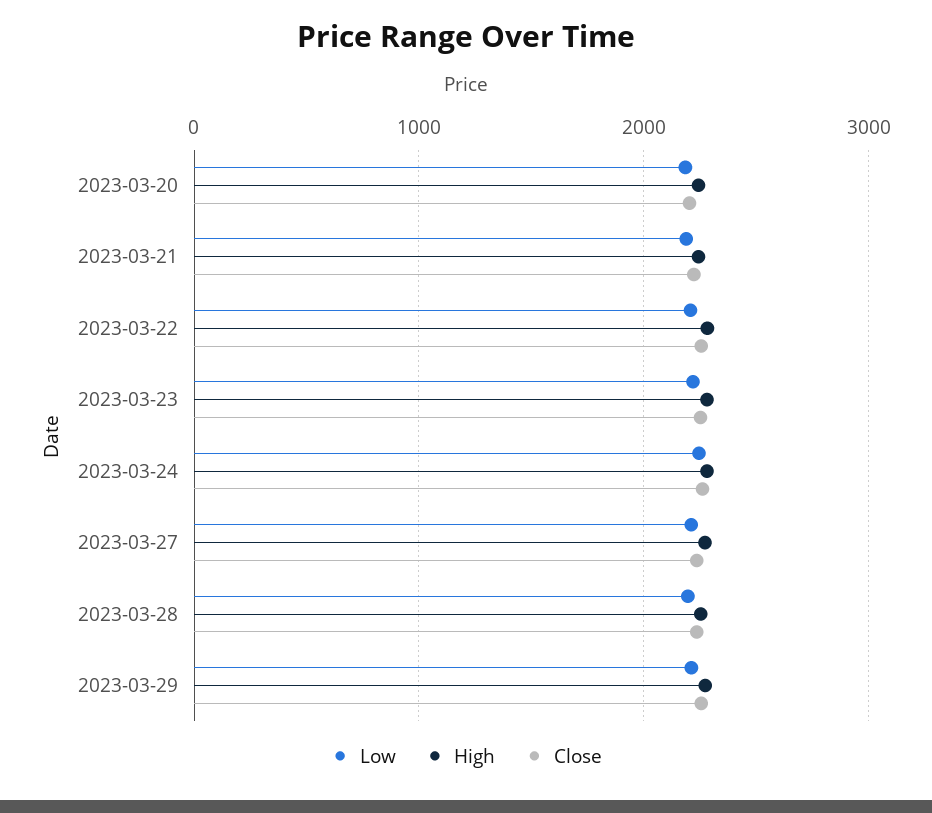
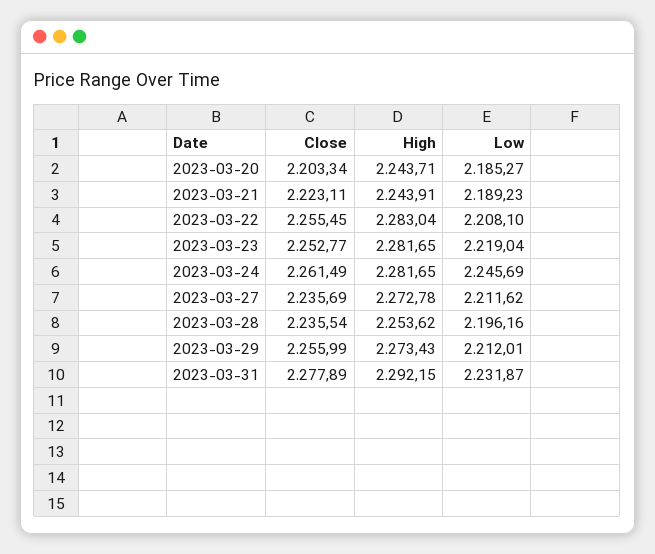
Close, 2023-03-31: none -> 2277.89
High, 2023-03-31: none -> 2292.15
Low, 2023-03-31: none -> 2231.87

